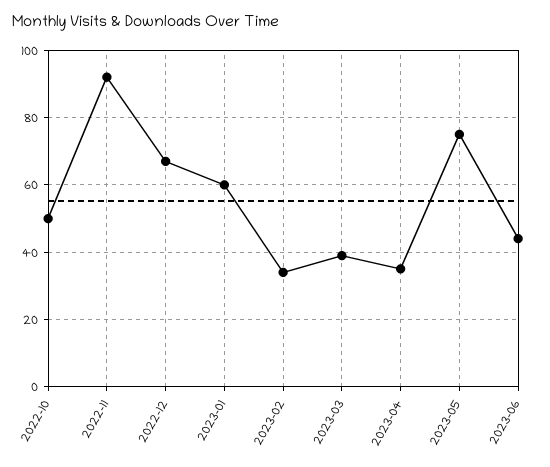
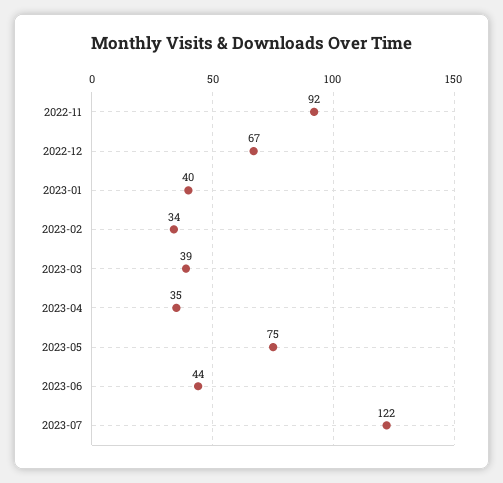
2022-10: 50 -> none
2023-01: 60 -> 40
2023-07: none -> 122

